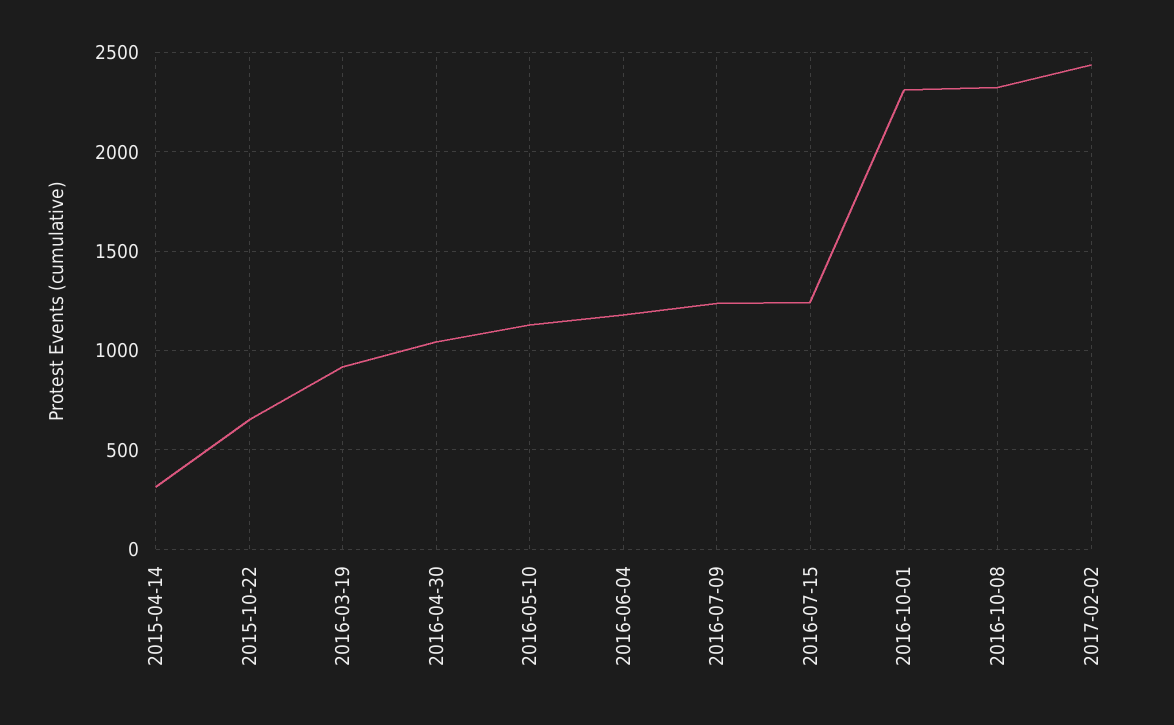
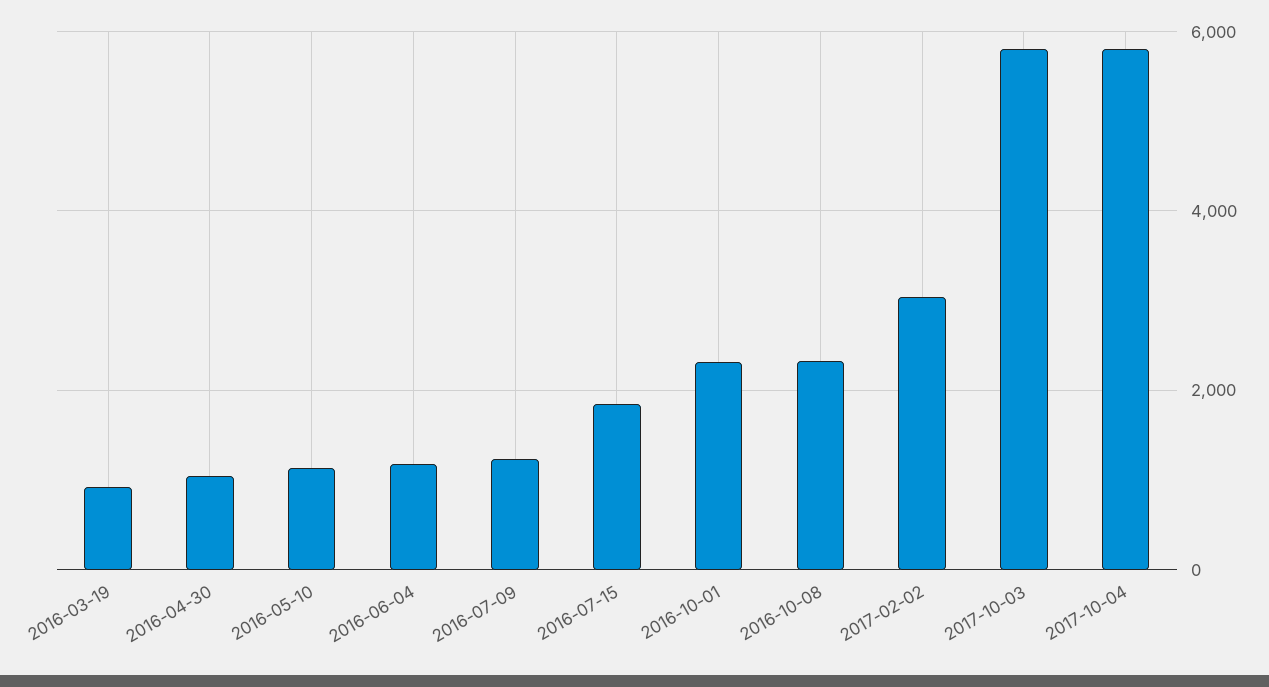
2015-04-14: 300 -> none
2015-10-22: 650 -> none
2016-07-15: 1250 -> 1800
2017-02-02: 2450 -> 3000
2017-10-03: none -> 5800
2017-10-04: none -> 5800

